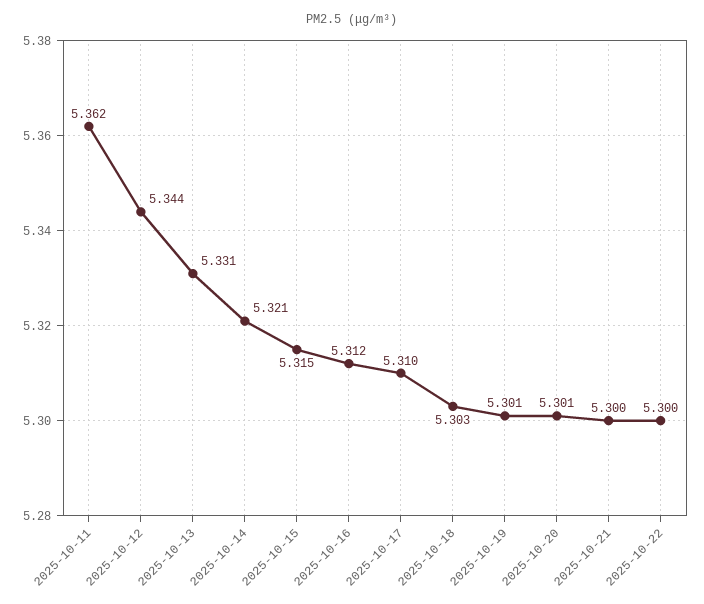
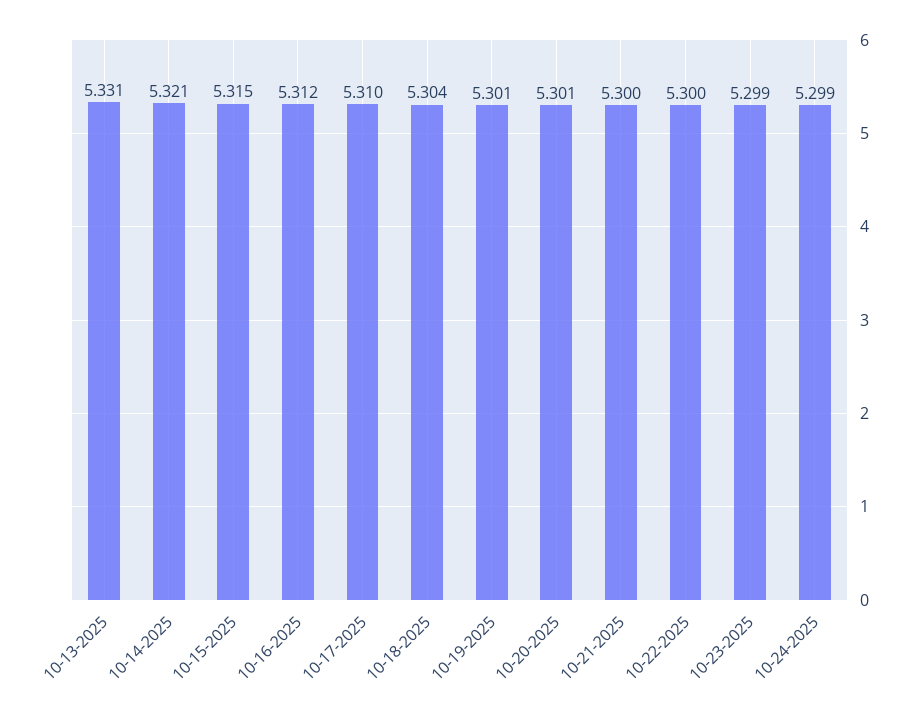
2025-10-11: 5.362 -> none
2025-10-12: 5.344 -> none
2025-10-18: 5.303 -> 5.304
10-23-2025: none -> 5.299
10-24-2025: none -> 5.299

